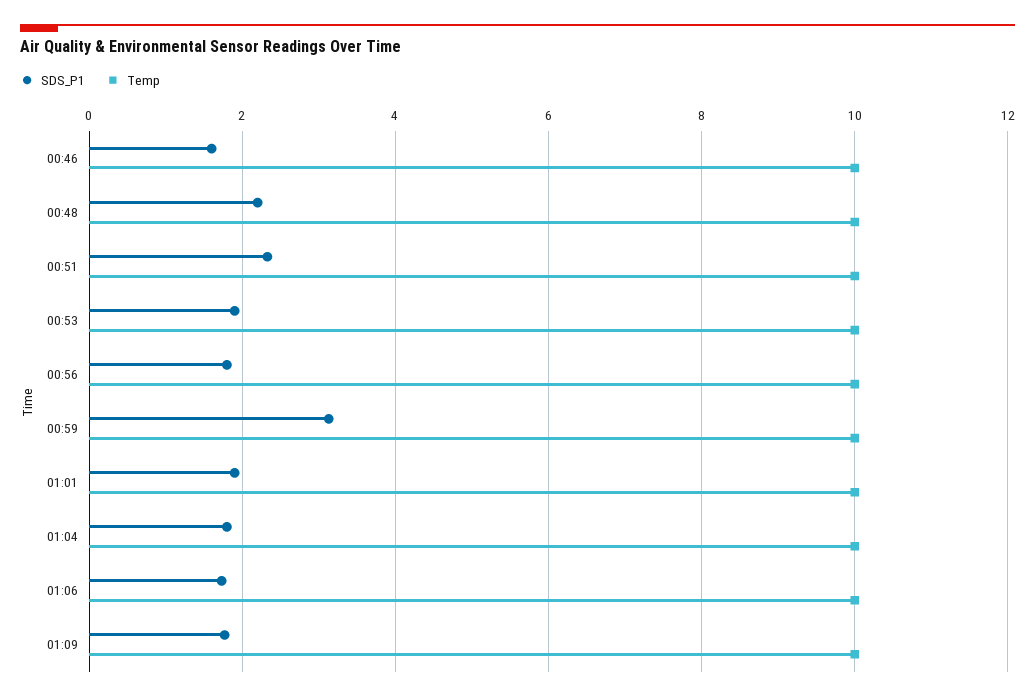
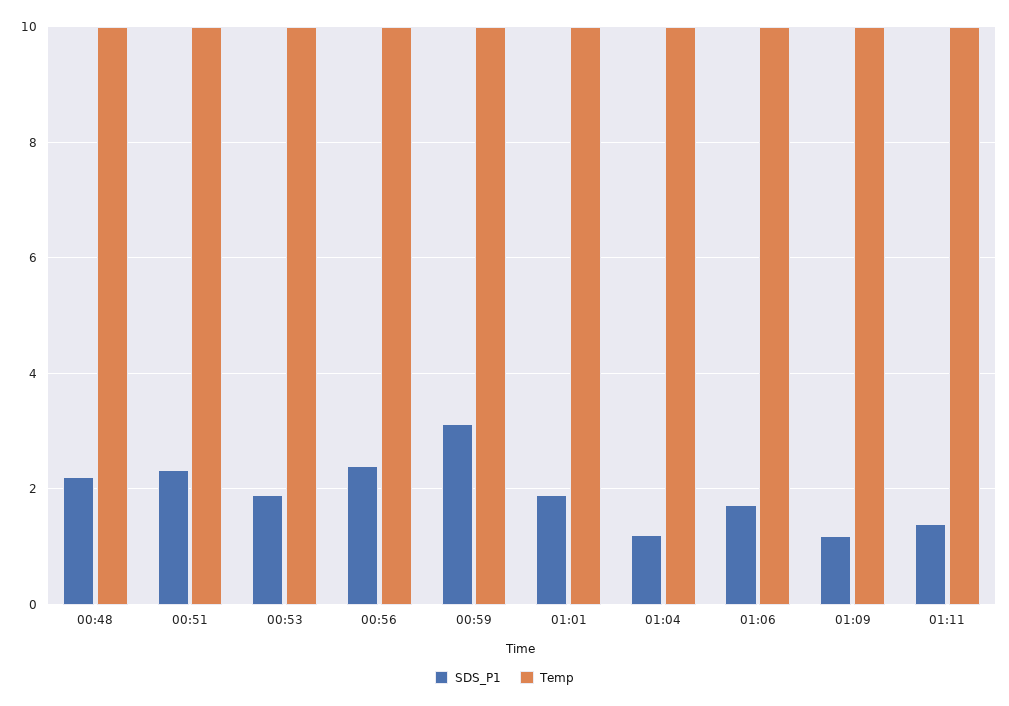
SDS_P1, 00:46: 1.6 -> none
Temp, 00:46: 10 -> none
SDS_P1, 00:56: 1.8 -> 2.4
SDS_P1, 01:04: 1.8 -> 1.2
SDS_P1, 01:09: 1.8 -> 1.2
SDS_P1, 01:11: none -> 1.4
Temp, 01:11: none -> 10

